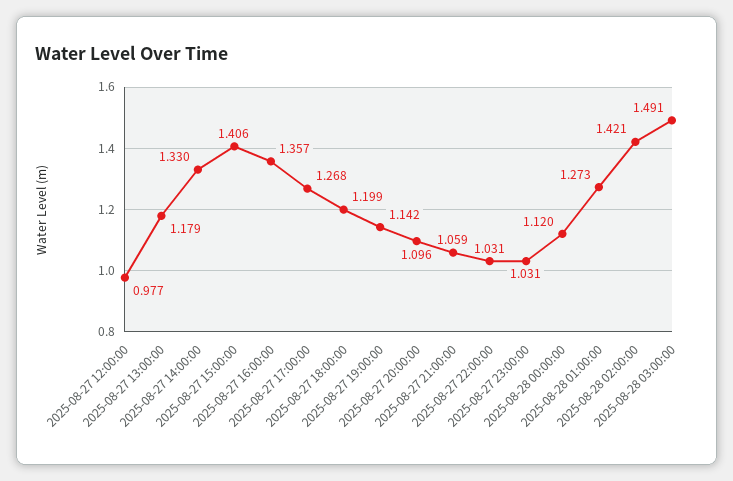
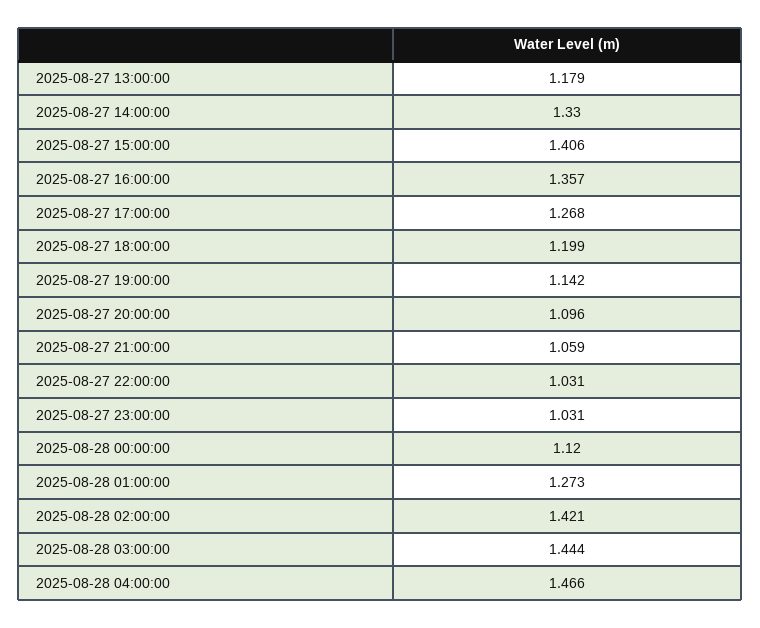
2025-08-27 12:00:00: 0.977 -> none
2025-08-28 03:00:00: 1.491 -> 1.444
2025-08-28 04:00:00: none -> 1.466

